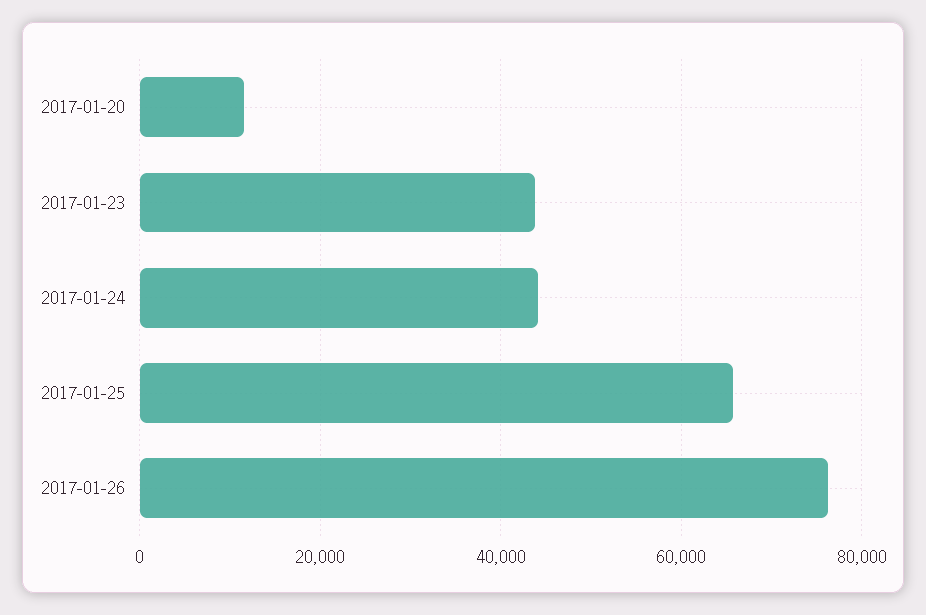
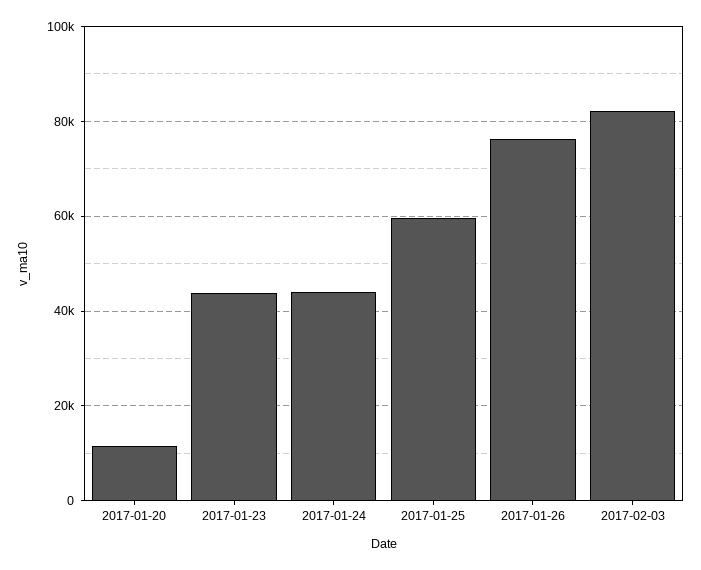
2017-01-25: 66000 -> 60000
2017-02-03: none -> 82000

